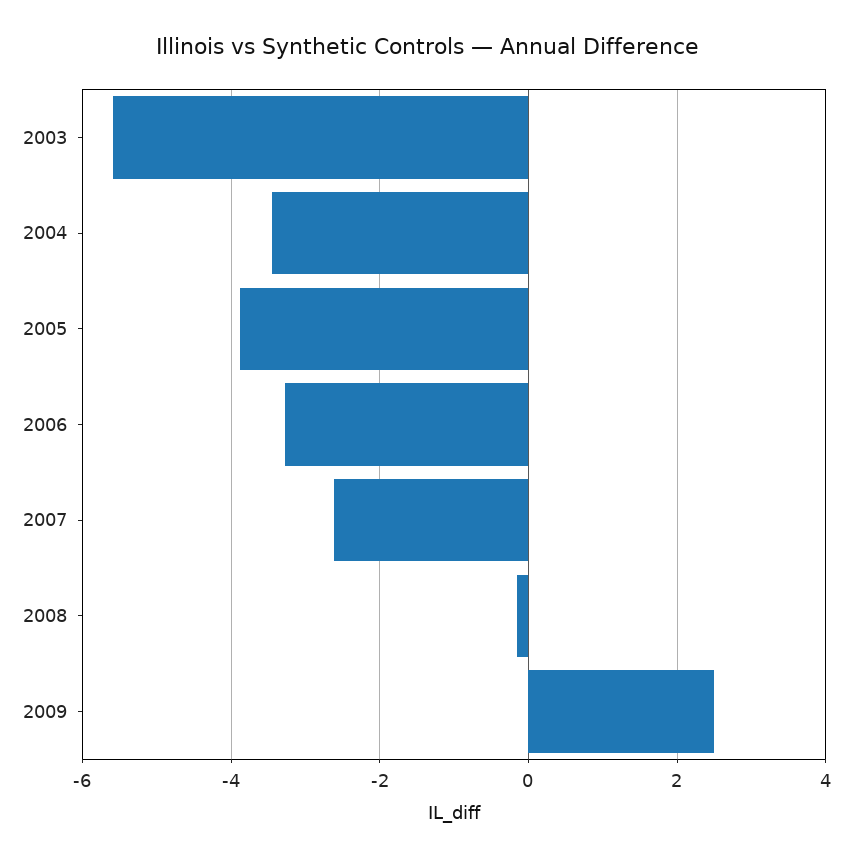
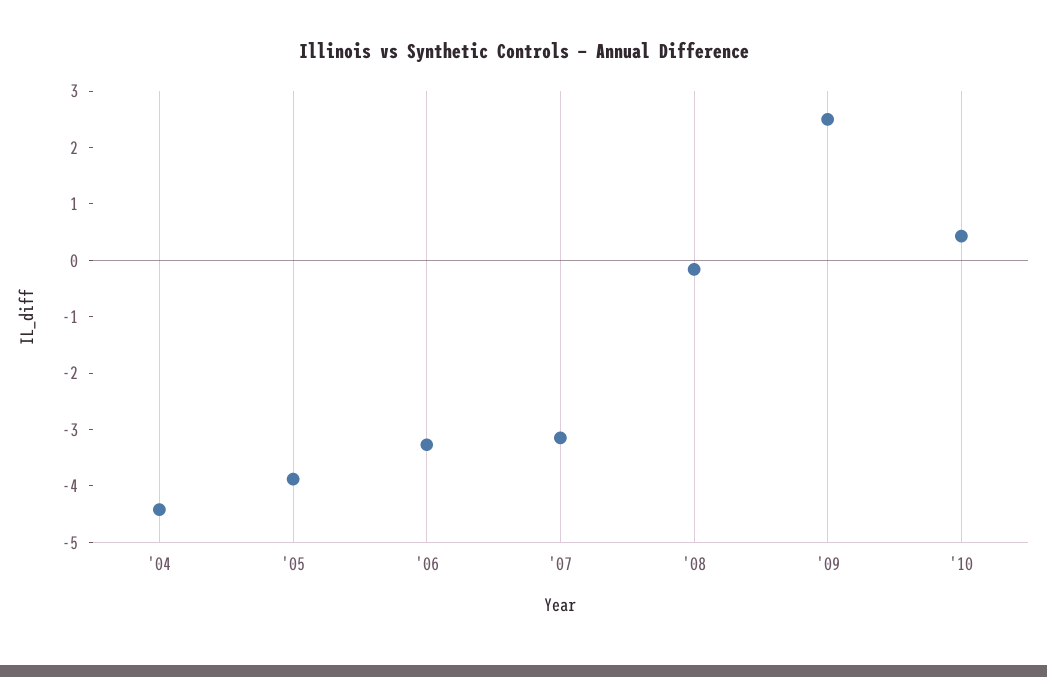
2003: -5.6 -> none
2004: -3.4 -> -4.4
2007: -2.6 -> -3.2
'10: none -> 0.4

